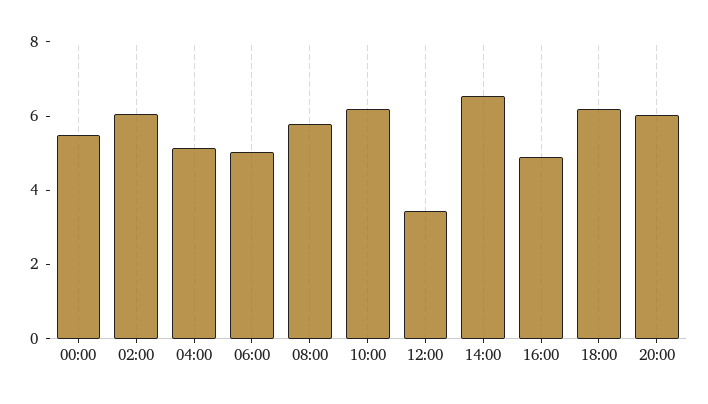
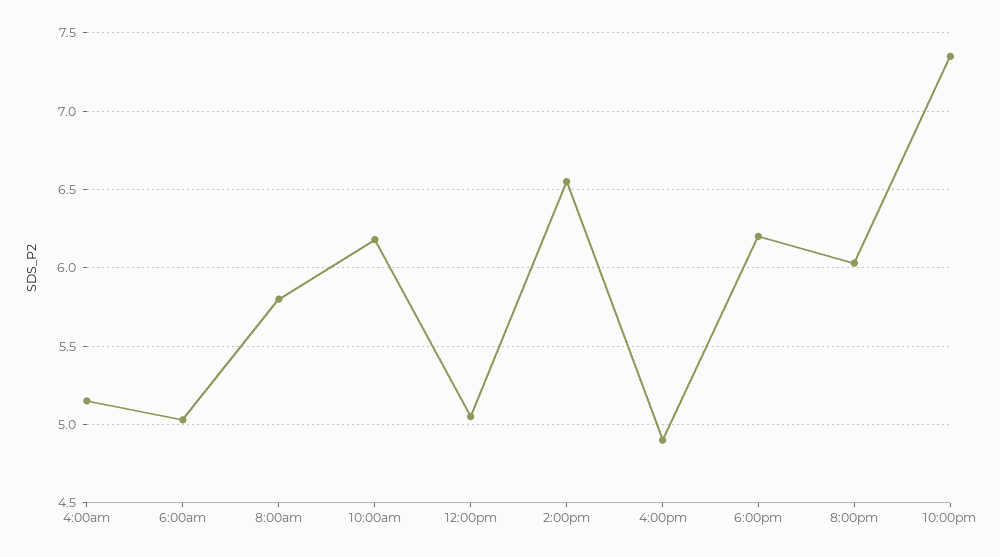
00:00: 5.5 -> none
02:00: 6 -> none
12:00: 3.5 -> 5.05
10:00pm: none -> 7.35

